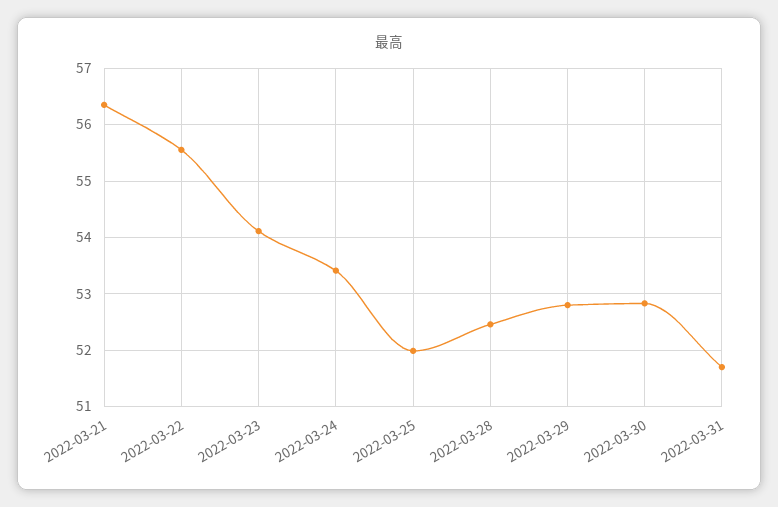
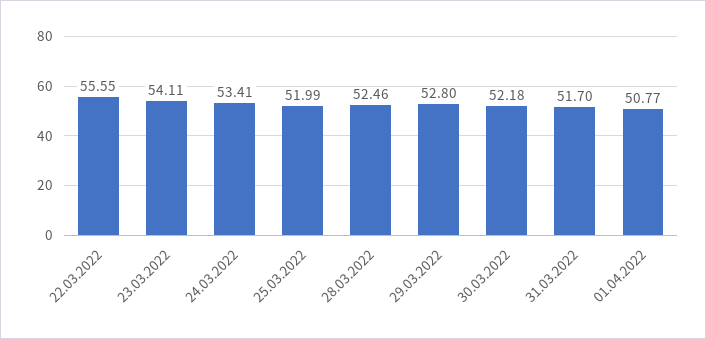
2022-03-21: 56.4 -> none
2022-03-30: 52.8 -> 52.18
01.04.2022: none -> 50.77

